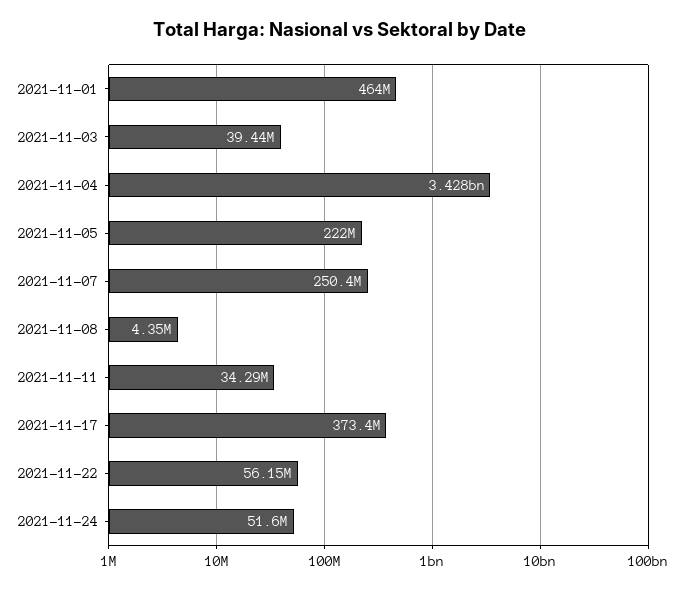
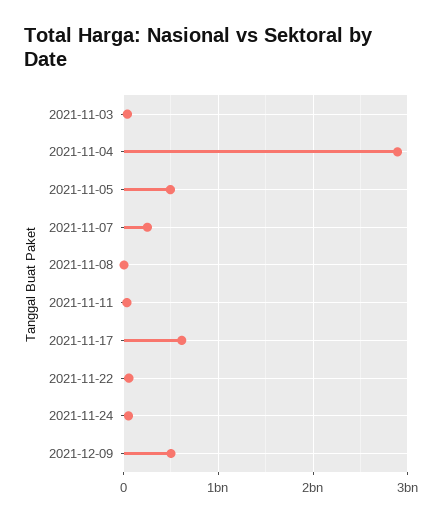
2021-11-01: 464000000 -> none
2021-11-04: 3428000000 -> 2900000000
2021-11-05: 222000000 -> 500000000
2021-11-17: 373400000 -> 600000000
2021-12-09: none -> 500000000

